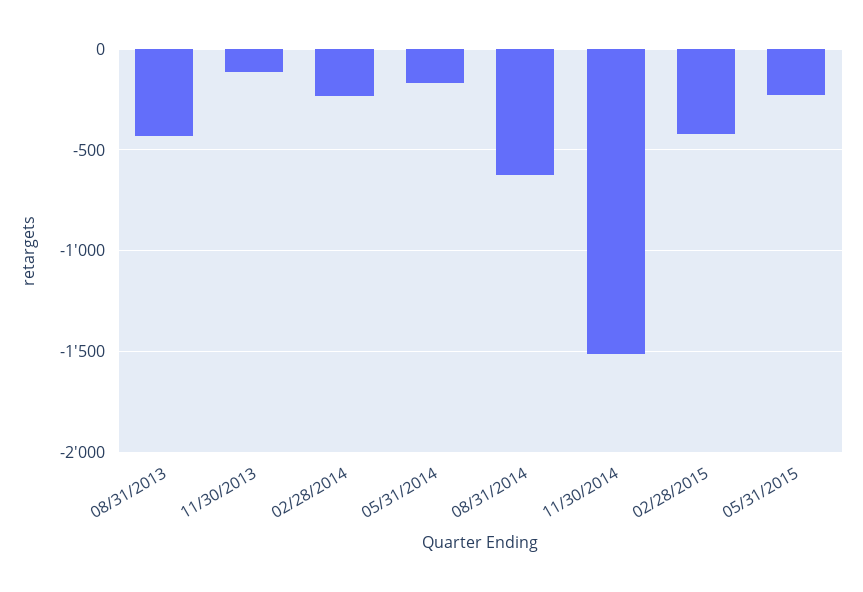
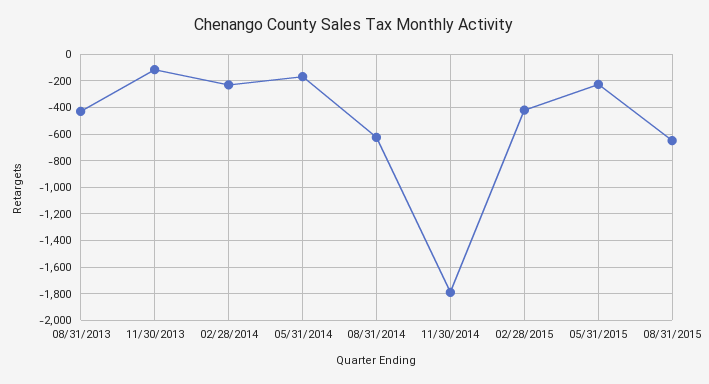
11/30/2014: -1500 -> -1800
08/31/2015: none -> -650

